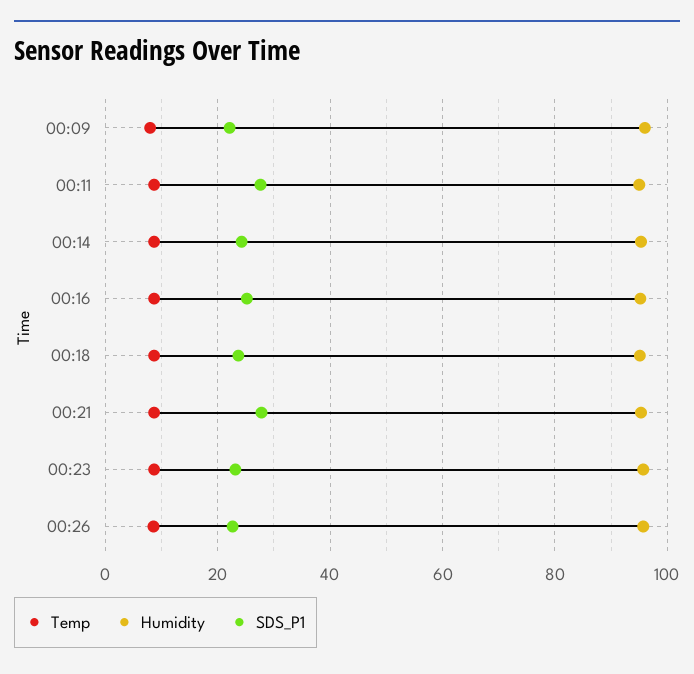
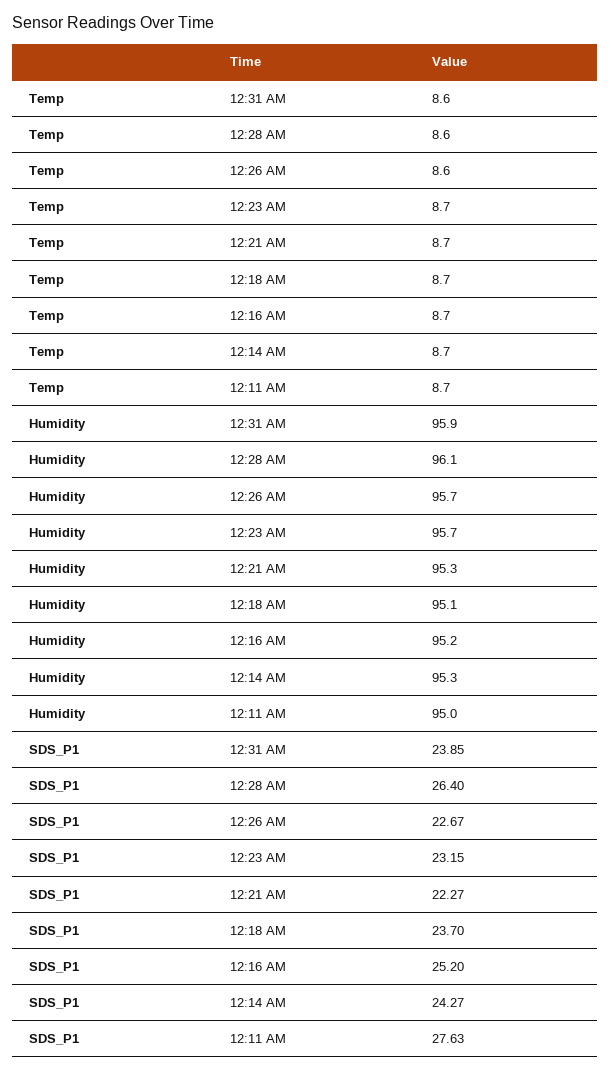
Temp, 00:09: 8 -> none
Humidity, 00:09: 96 -> none
SDS_P1, 00:09: 22 -> none
SDS_P1, 00:21: 28 -> 22.27
Temp, 12:31 AM: none -> 8.6
Temp, 12:28 AM: none -> 8.6
Humidity, 12:31 AM: none -> 95.9
Humidity, 12:28 AM: none -> 96.1
SDS_P1, 12:31 AM: none -> 23.85
SDS_P1, 12:28 AM: none -> 26.4

